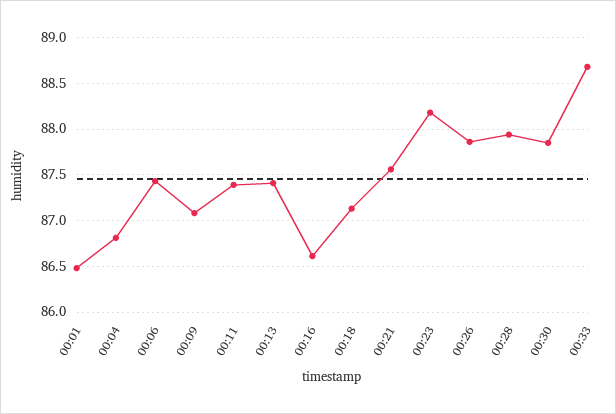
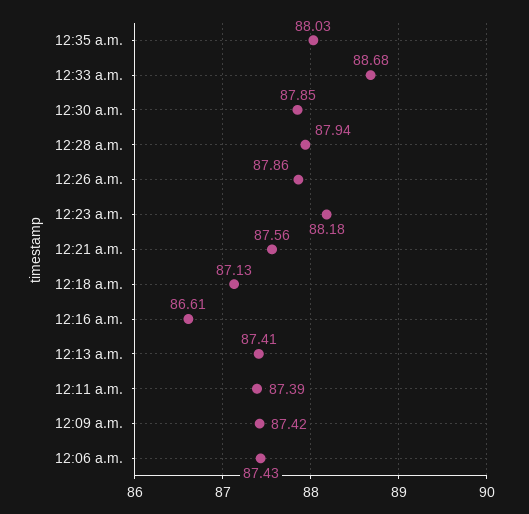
00:01: 86.5 -> none
00:04: 86.8 -> none
00:09: 87.1 -> 87.42
12:35 a.m.: none -> 88.03

